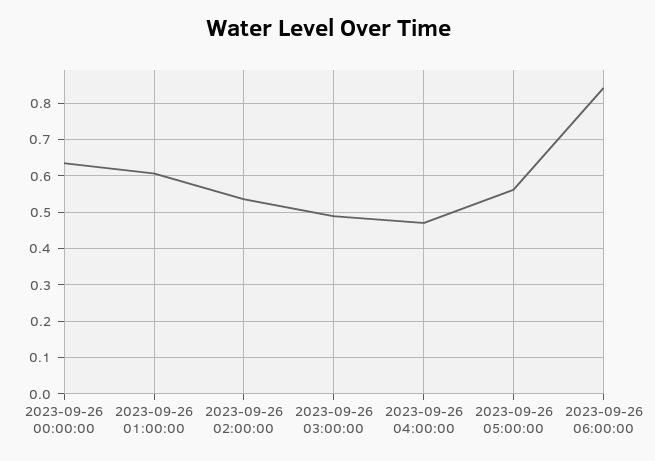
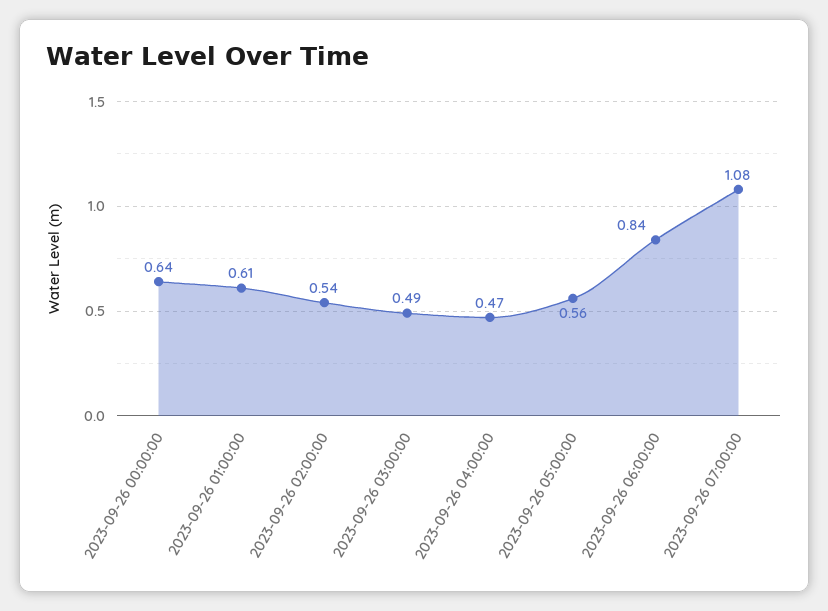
2023-09-26 07:00:00: none -> 1.08

